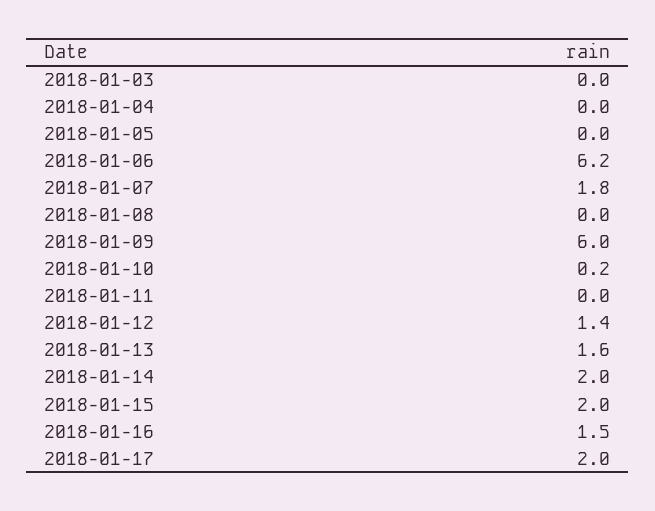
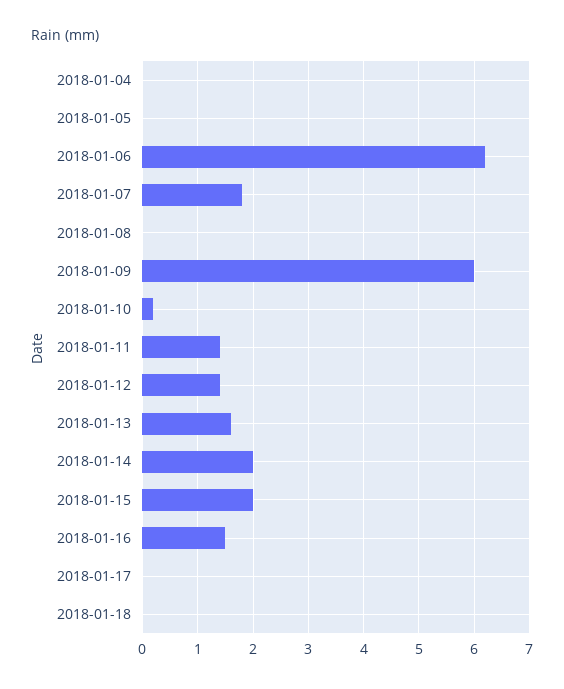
2018-01-03: 0 -> none
2018-01-11: 0 -> 1.5
2018-01-17: 2 -> 0
2018-01-18: none -> 0

